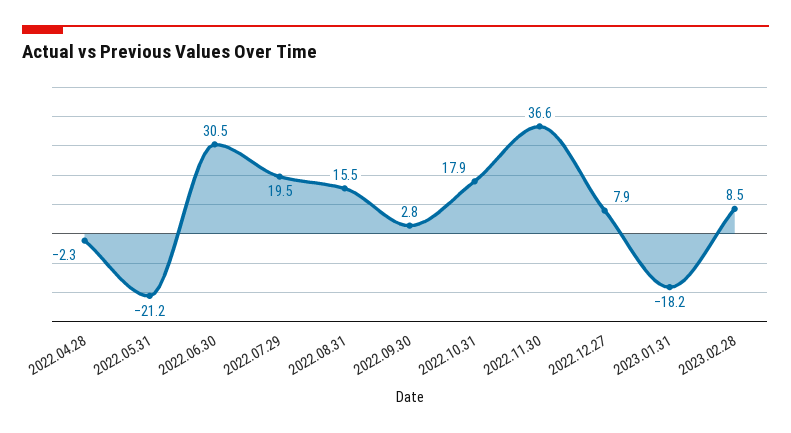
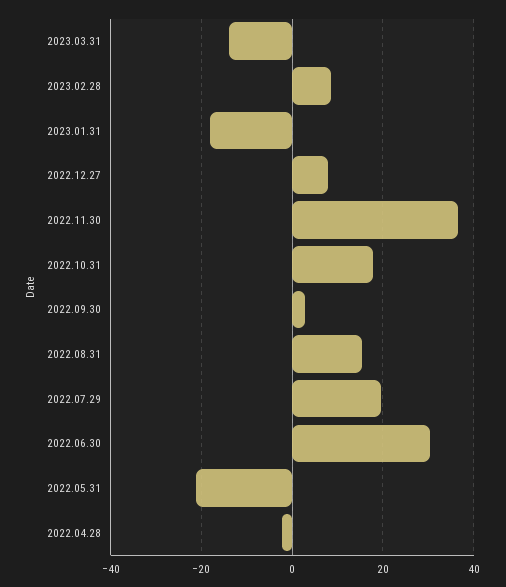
2023.03.31: none -> -14

